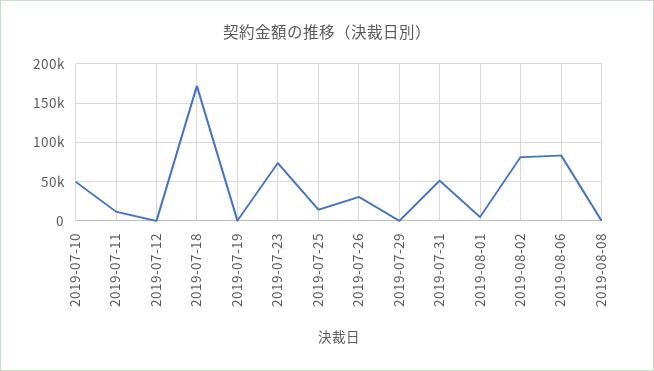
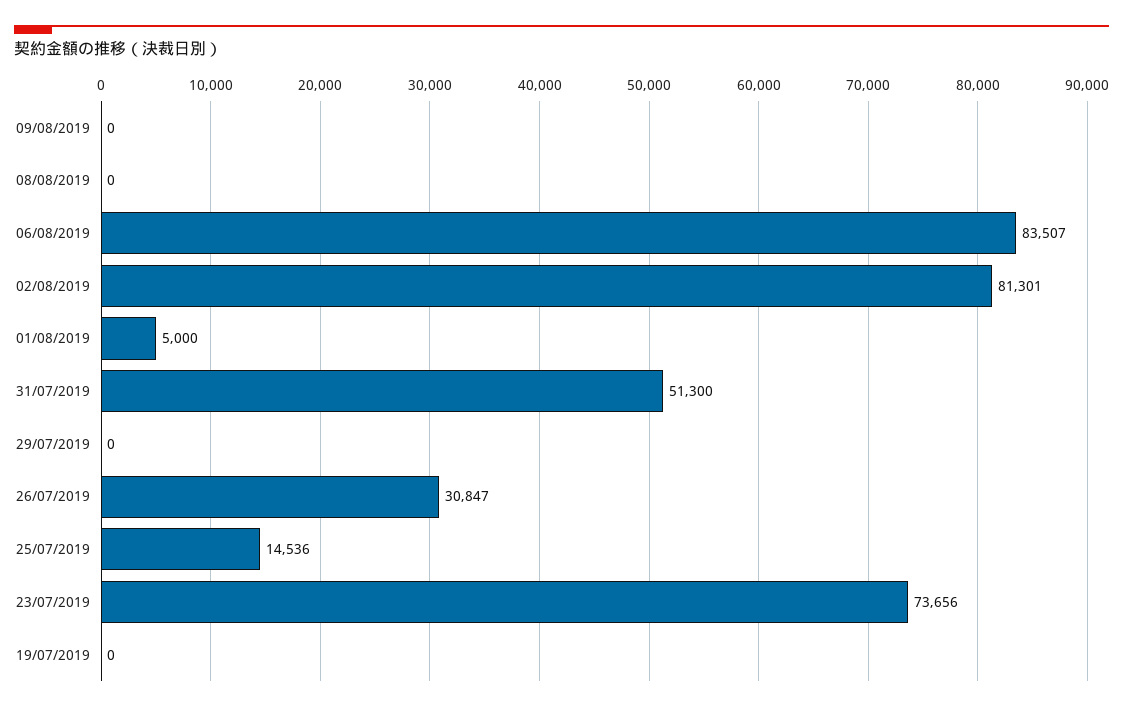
2019-07-10: 50000 -> none
2019-07-11: 10000 -> none
2019-07-12: 0 -> none
2019-07-18: 170000 -> none
09/08/2019: none -> 0

